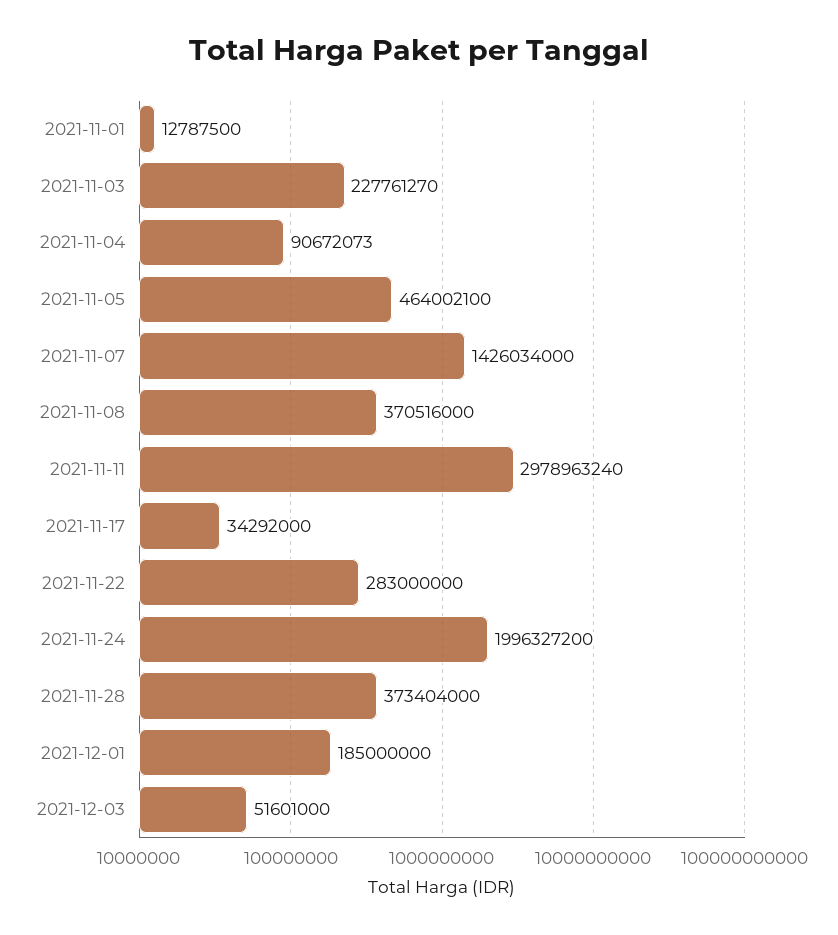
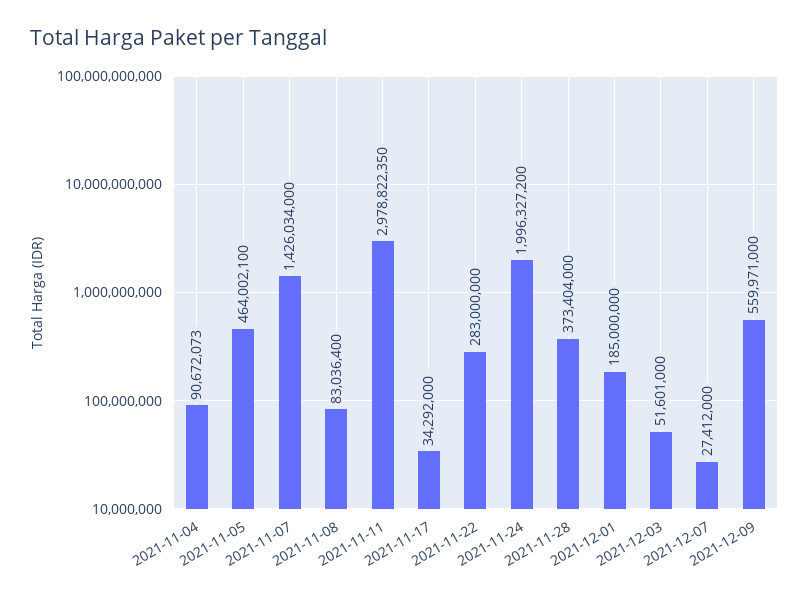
2021-11-01: 12787500 -> none
2021-11-03: 227761270 -> none
2021-11-08: 370516000 -> 83036400
2021-11-11: 2978963240 -> 2978822350
2021-12-07: none -> 27412000
2021-12-09: none -> 559971000

